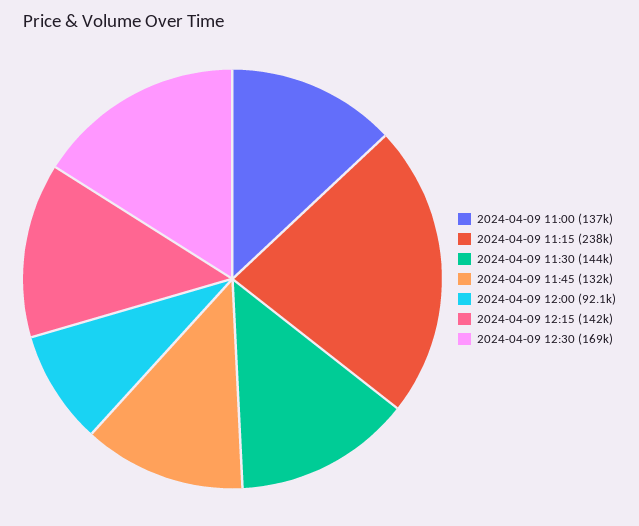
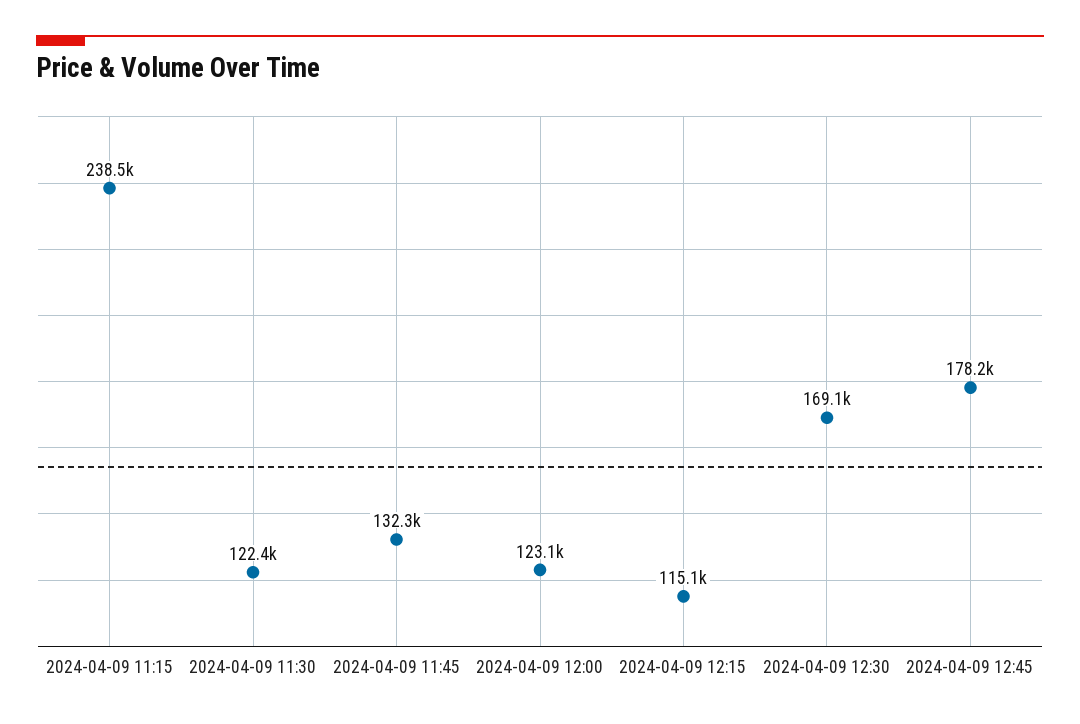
2024-04-09 11:00: 137000 -> none
2024-04-09 11:30: 144000 -> 122400
2024-04-09 12:00: 92100 -> 123100
2024-04-09 12:15: 142000 -> 115100
2024-04-09 12:45: none -> 178200

